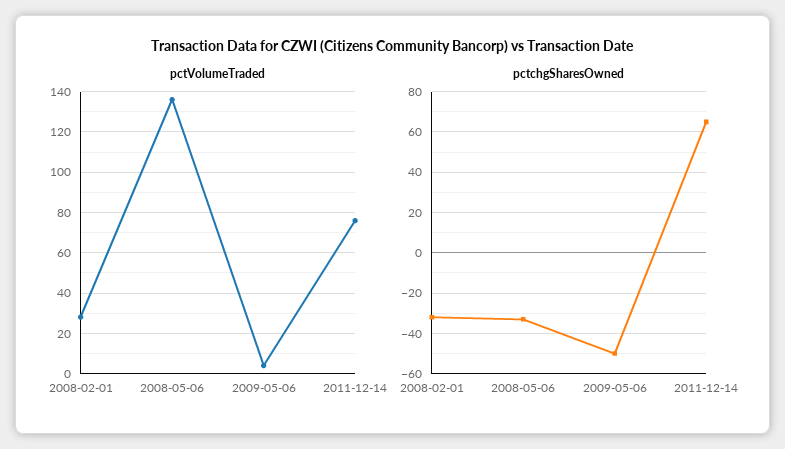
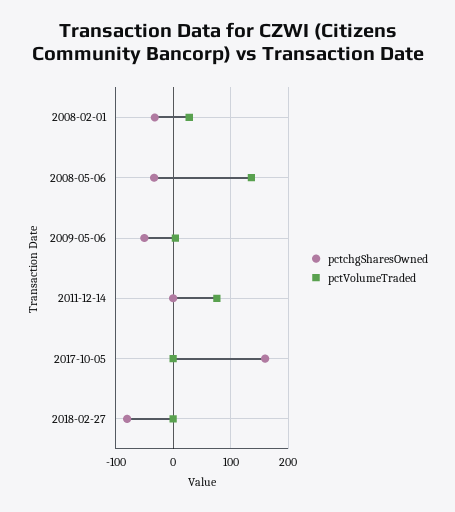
pctchgSharesOwned, 2011-12-14: 65 -> 0
pctchgSharesOwned, 2017-10-05: none -> 160
pctVolumeTraded, 2017-10-05: none -> 0
pctchgSharesOwned, 2018-02-27: none -> -80
pctVolumeTraded, 2018-02-27: none -> 0

